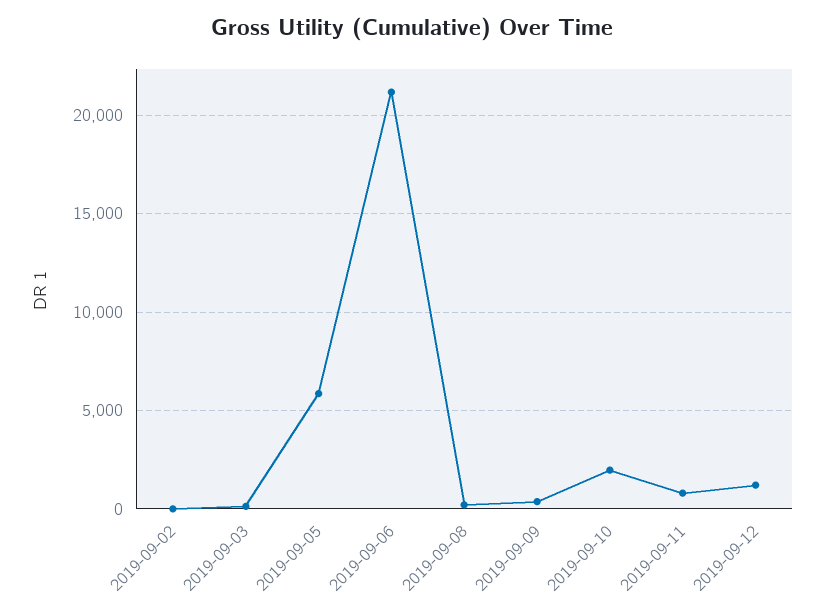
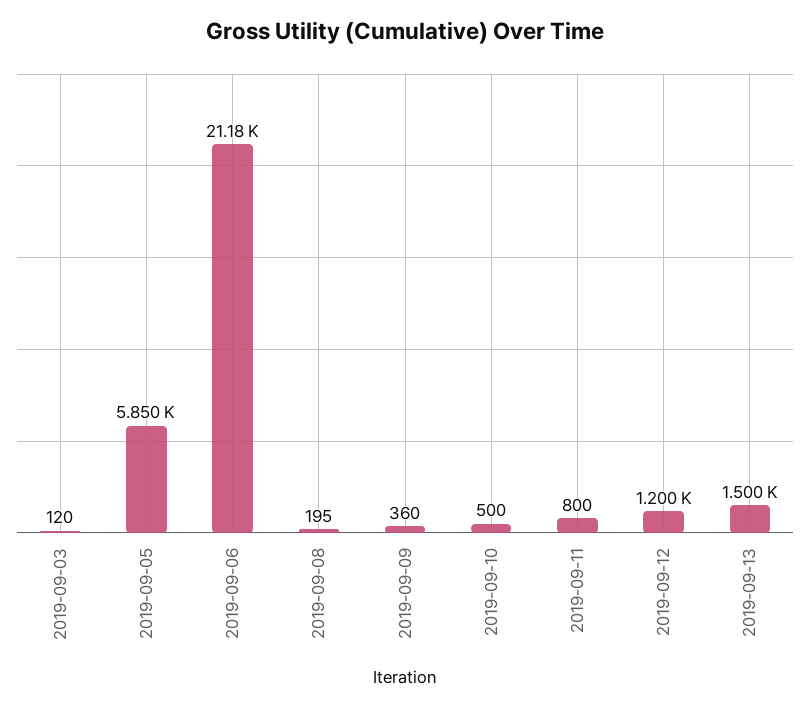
2019-09-02: 0 -> none
2019-09-10: 2000 -> 500
2019-09-13: none -> 1500

